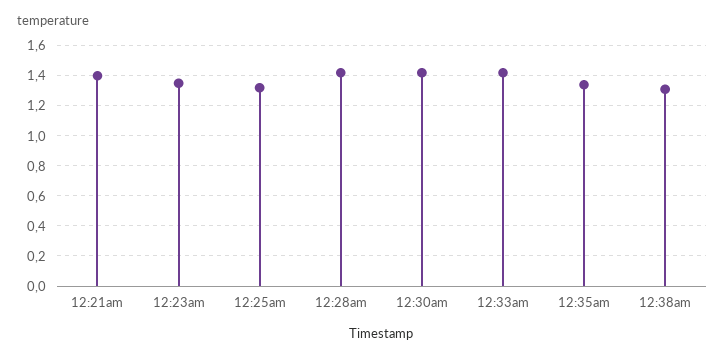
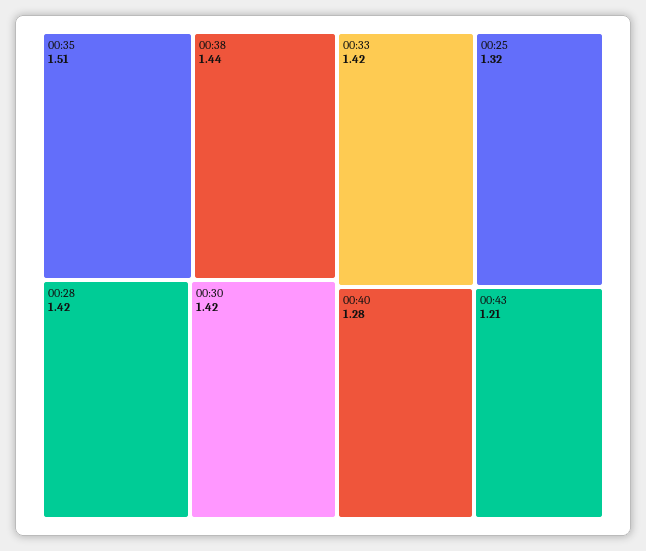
12:21am: 1.4 -> none
12:23am: 1.35 -> none
12:35am: 1.35 -> 1.51
12:38am: 1.3 -> 1.44
00:40: none -> 1.28
00:43: none -> 1.21

